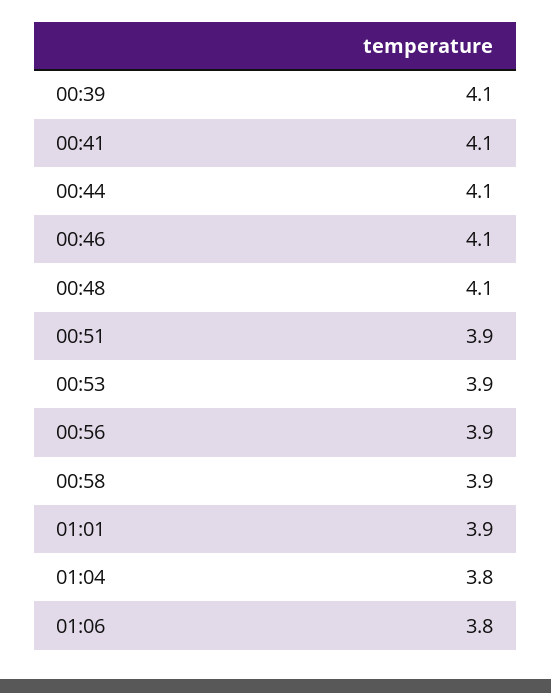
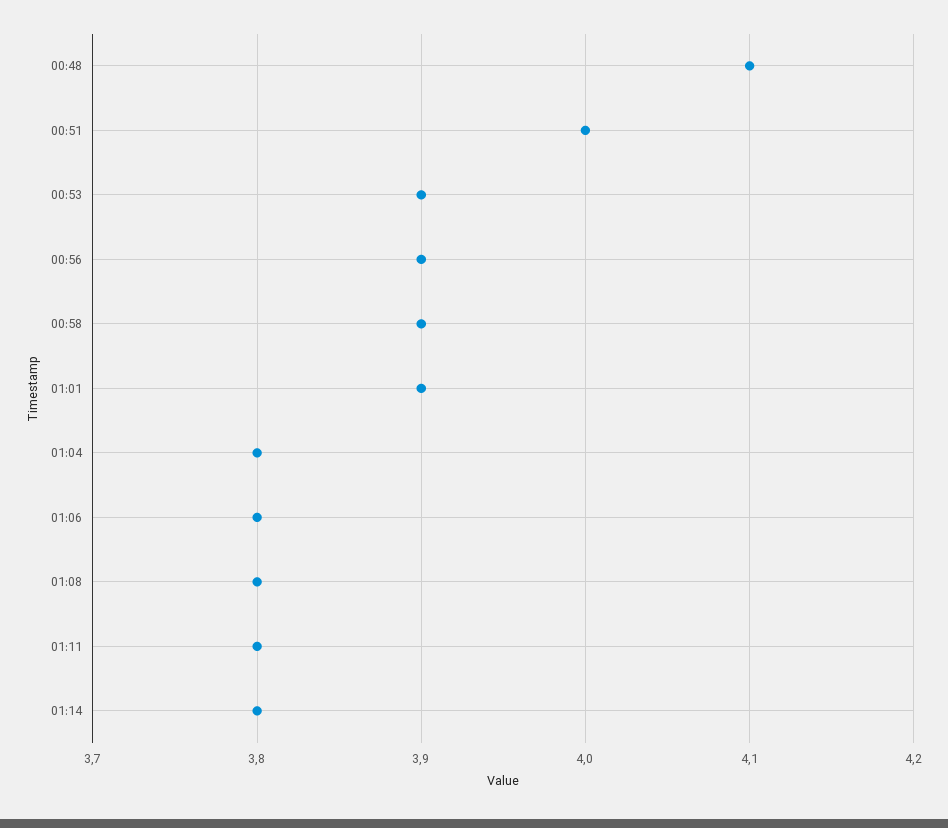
00:39: 4.1 -> none
00:41: 4.1 -> none
00:44: 4.1 -> none
00:46: 4.1 -> none
00:51: 3.9 -> 4
01:08: none -> 3.8
01:11: none -> 3.8
01:14: none -> 3.8

